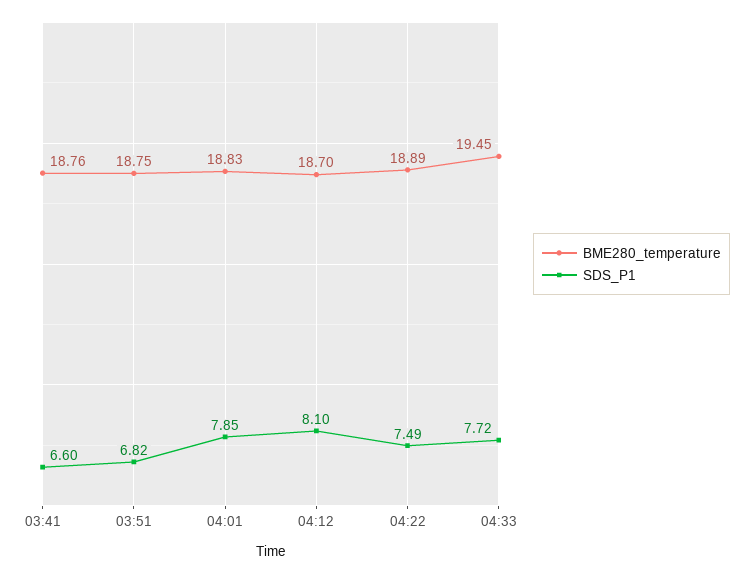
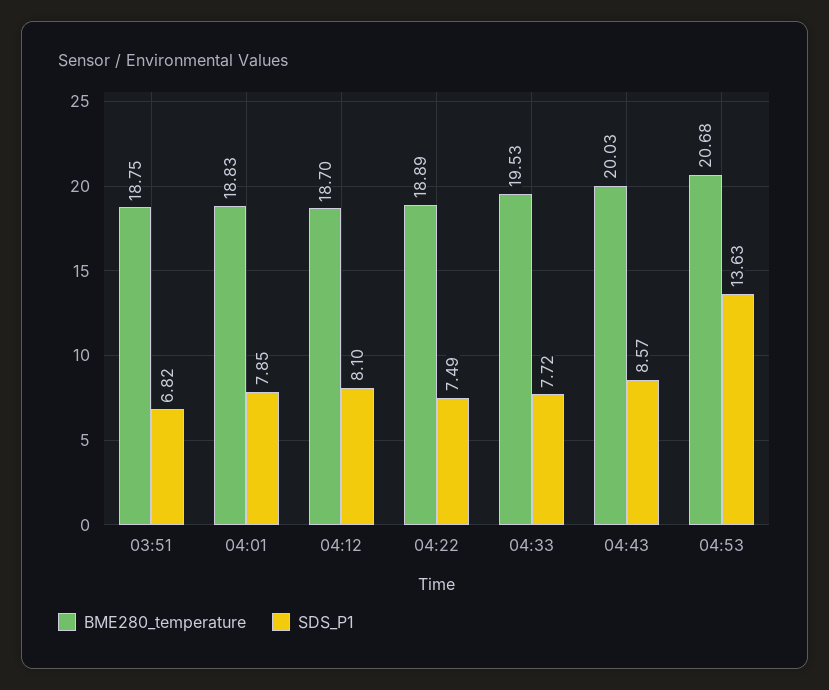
BME280_temperature, 03:41: 18.76 -> none
SDS_P1, 03:41: 6.6 -> none
BME280_temperature, 04:33: 19.45 -> 19.53
BME280_temperature, 04:43: none -> 20.03
SDS_P1, 04:43: none -> 8.57
BME280_temperature, 04:53: none -> 20.68
SDS_P1, 04:53: none -> 13.63

